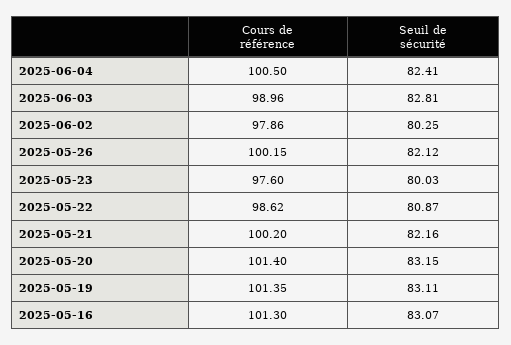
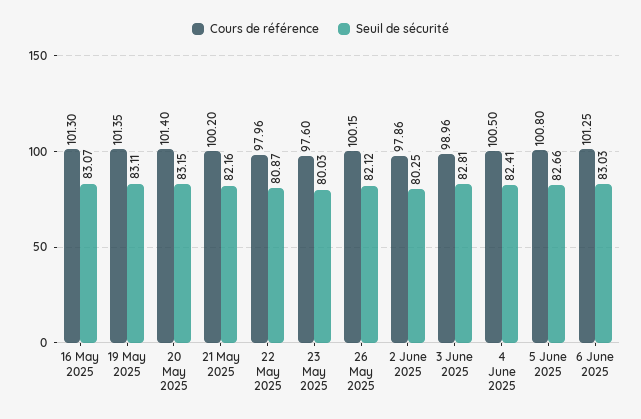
Cours de référence, 2025-05-22: 98.62 -> 97.96
Cours de référence, 5 June 2025: none -> 100.8
Seuil de sécurité, 5 June 2025: none -> 82.66
Cours de référence, 6 June 2025: none -> 101.25
Seuil de sécurité, 6 June 2025: none -> 83.03

